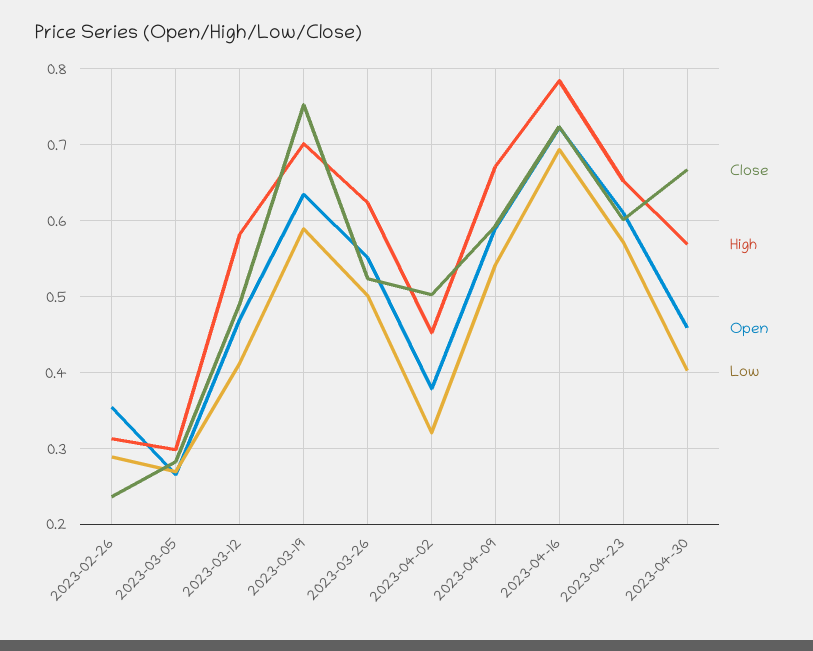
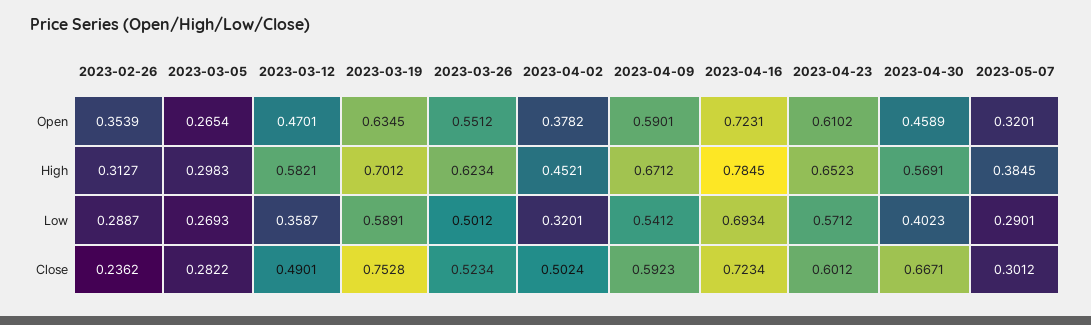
Low, 2023-03-12: 0.41 -> 0.3587
Open, 2023-05-07: none -> 0.3201
High, 2023-05-07: none -> 0.3845
Low, 2023-05-07: none -> 0.2901
Close, 2023-05-07: none -> 0.3012

